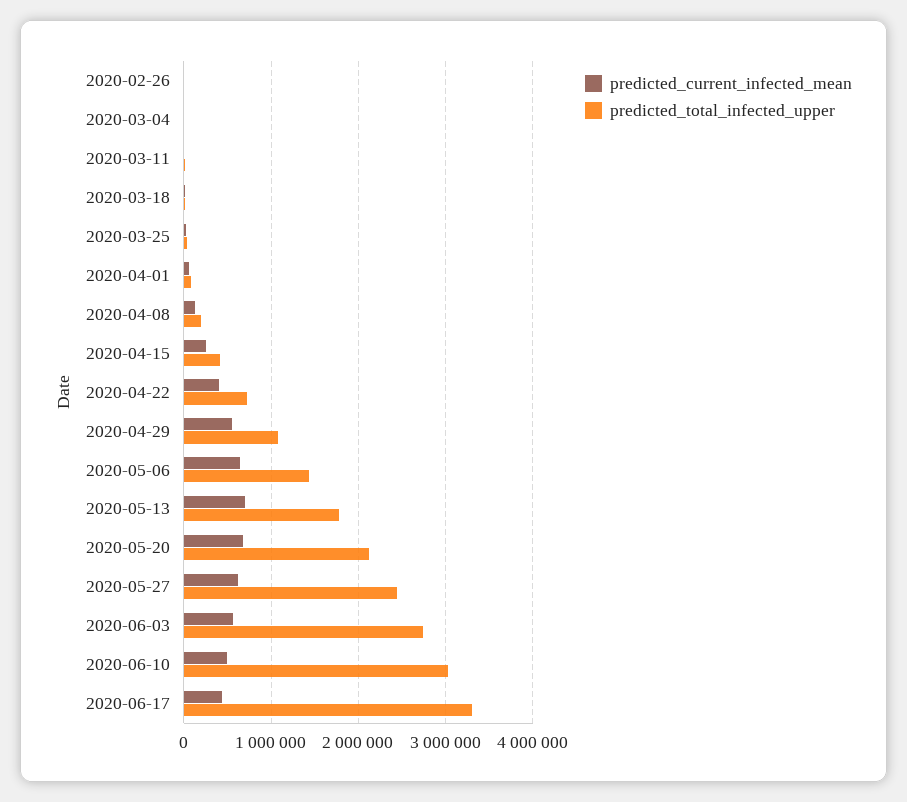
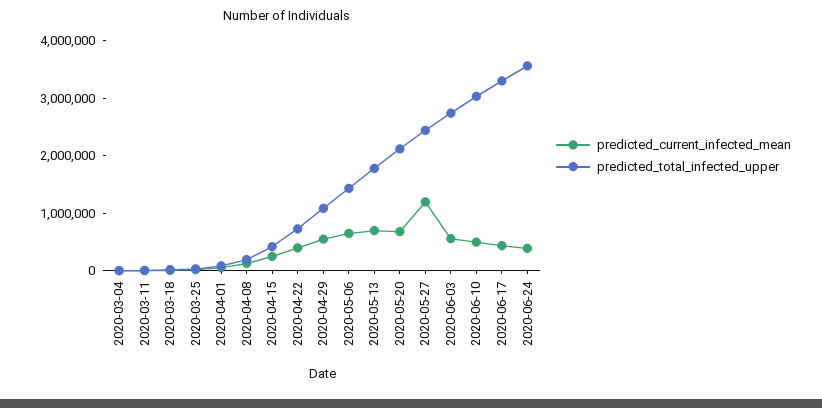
predicted_current_infected_mean, 2020-02-26: 0 -> none
predicted_total_infected_upper, 2020-02-26: 0 -> none
predicted_current_infected_mean, 2020-05-27: 600000 -> 1200000
predicted_current_infected_mean, 2020-06-24: none -> 400000
predicted_total_infected_upper, 2020-06-24: none -> 3600000

